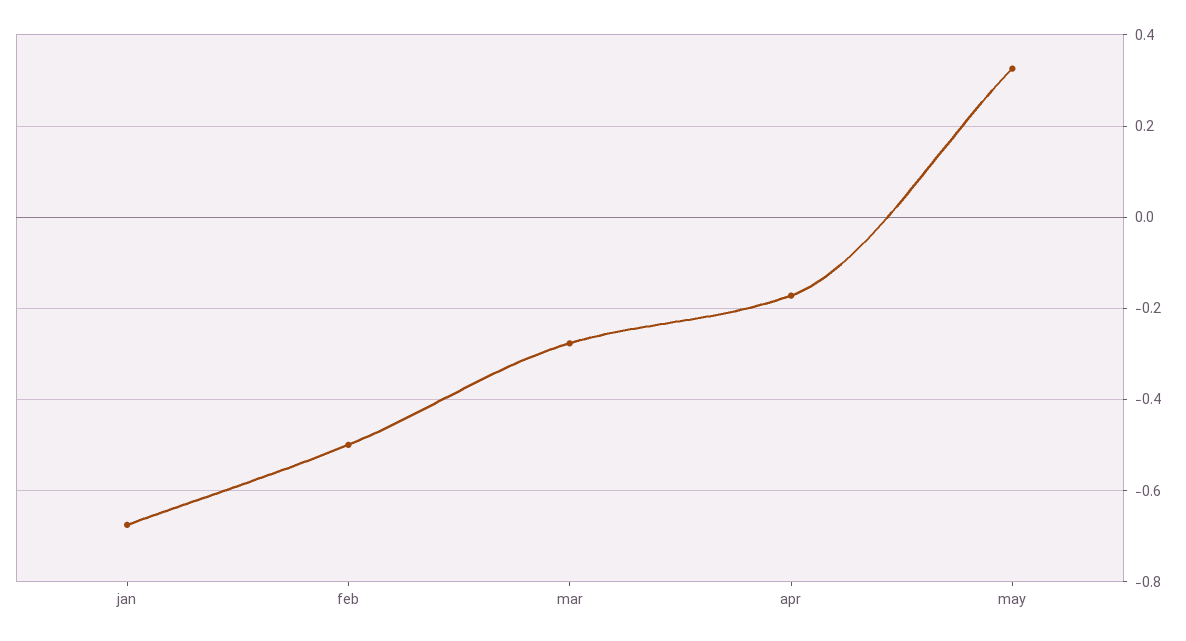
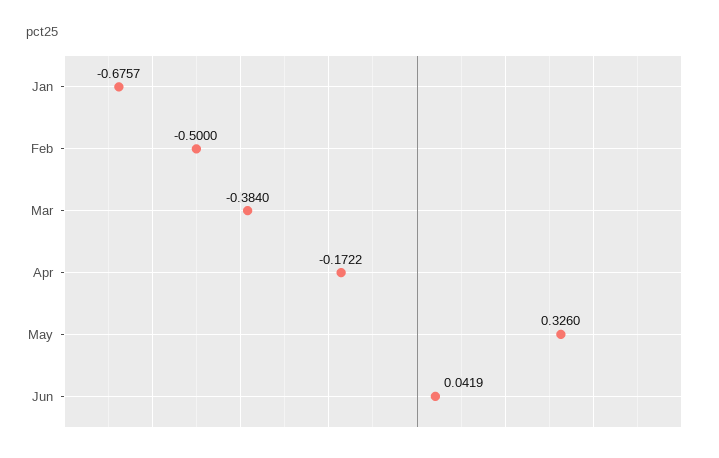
mar: -0.28 -> -0.384
Jun: none -> 0.0419

